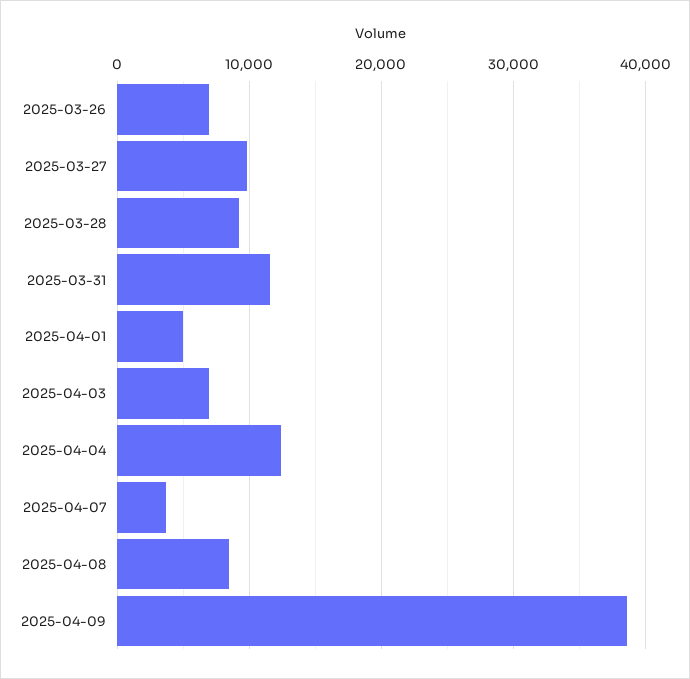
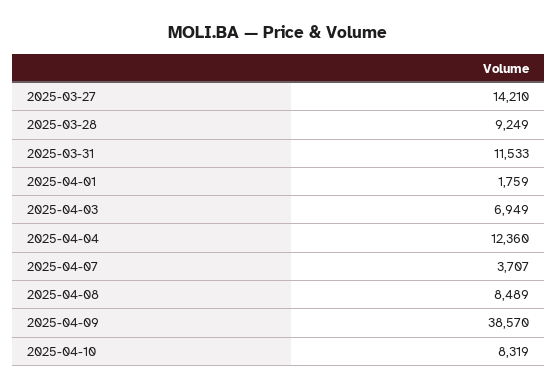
2025-03-26: 7000 -> none
2025-03-27: 10000 -> 14210
2025-04-01: 5000 -> 1759
2025-04-10: none -> 8319

